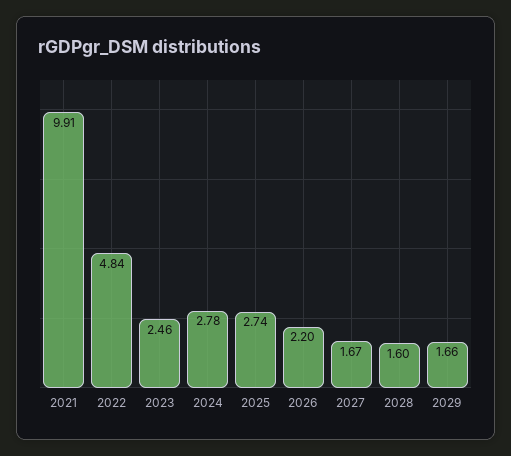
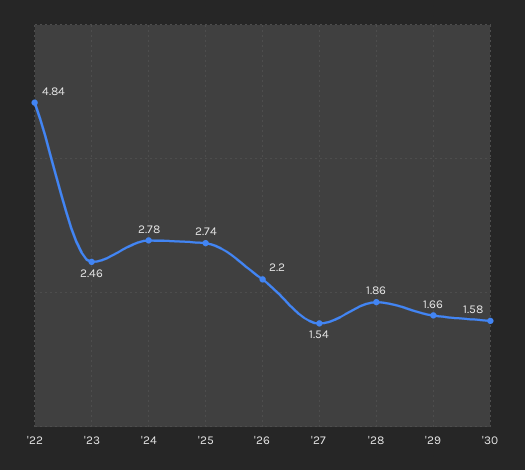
2021: 9.91 -> none
2027: 1.67 -> 1.54
2028: 1.6 -> 1.86
'30: none -> 1.58

